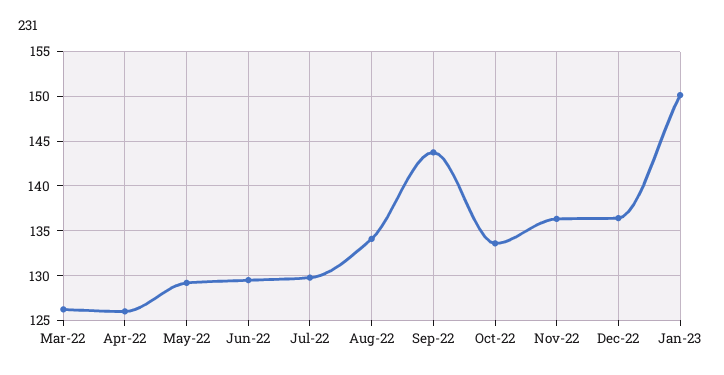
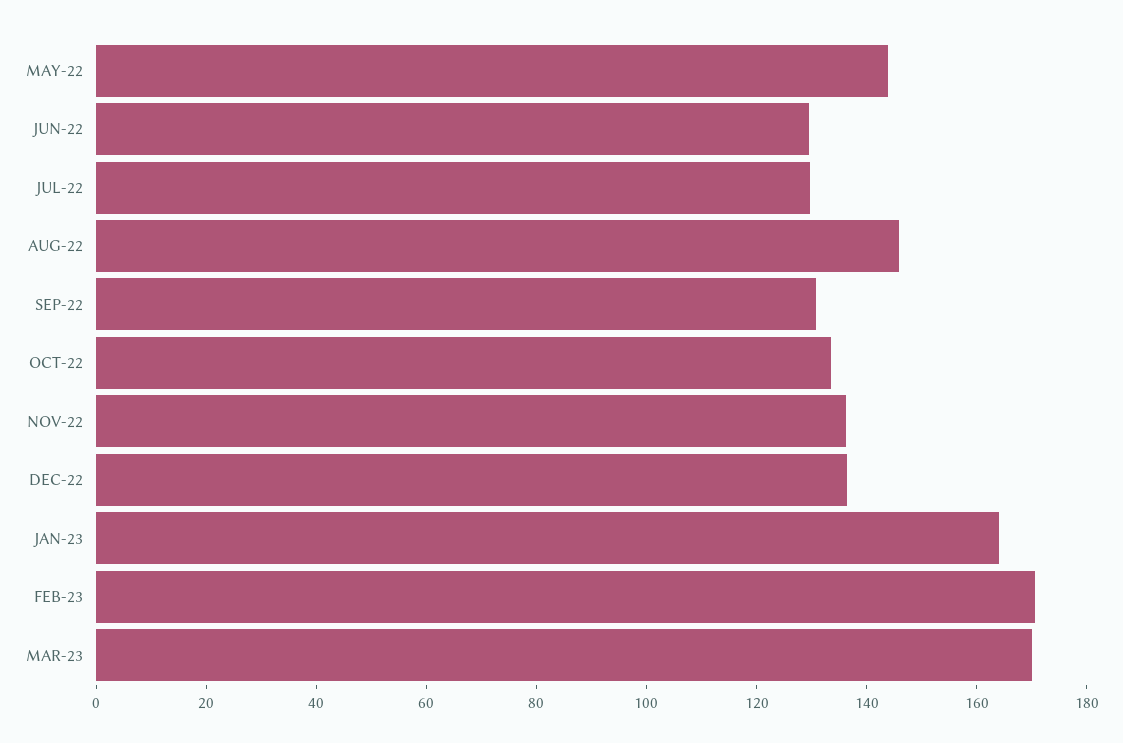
Mar-22: 126 -> none
Apr-22: 126 -> none
May-22: 129 -> 145
Aug-22: 134 -> 145
Sep-22: 144 -> 130
Jan-23: 150 -> 165
FEB-23: none -> 170
MAR-23: none -> 170

